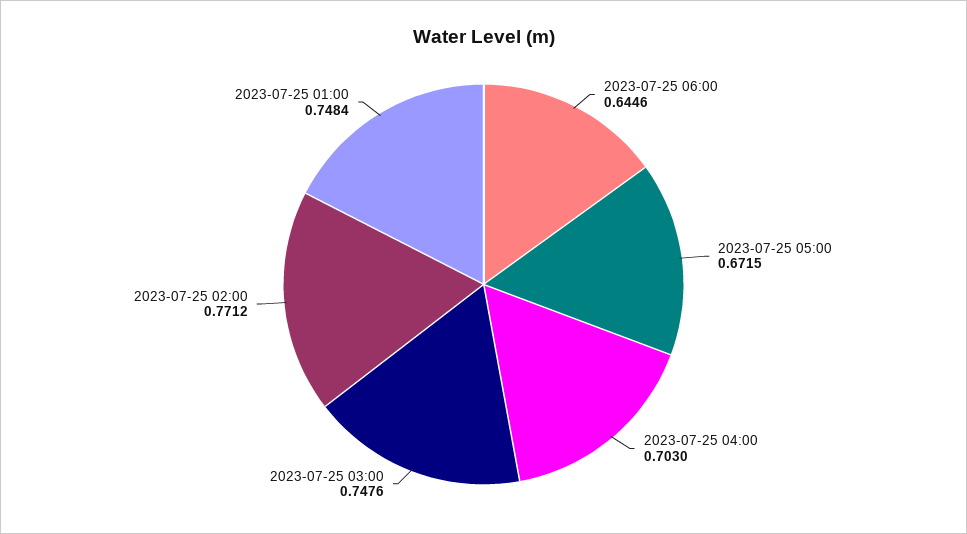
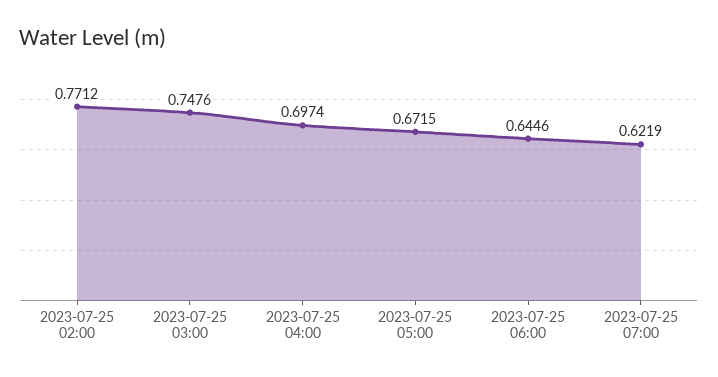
2023-07-25 04:00: 0.703 -> 0.6974
2023-07-25 01:00: 0.7484 -> none
2023-07-25 07:00: none -> 0.6219

